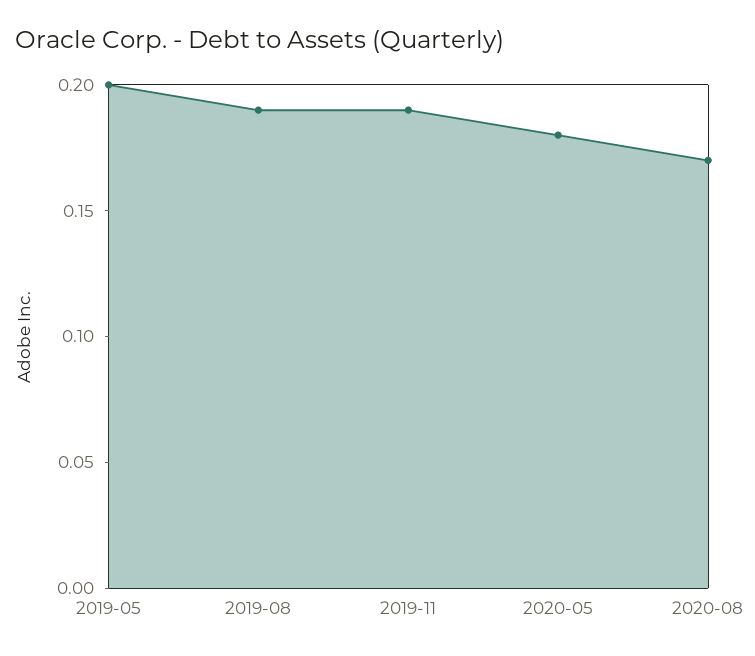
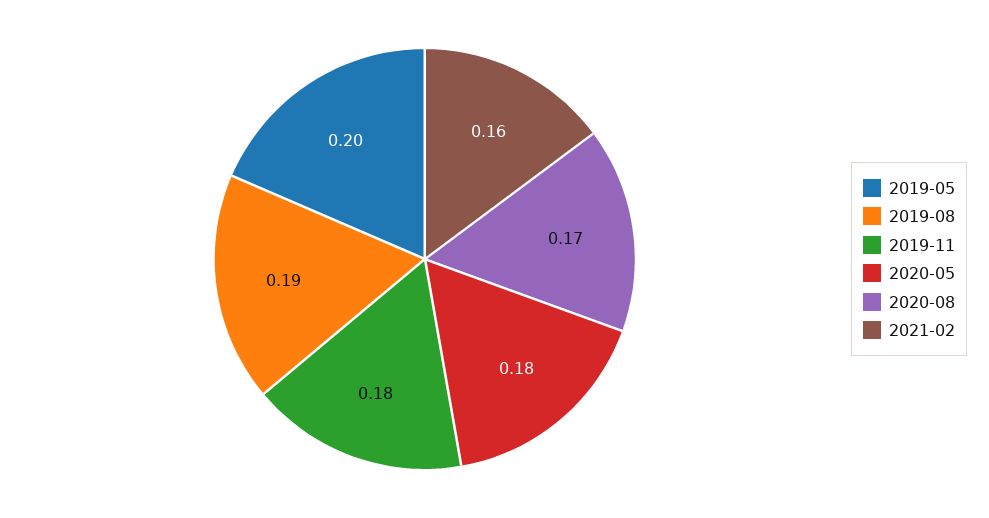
2019-11: 0.19 -> 0.18
2021-02: none -> 0.16

